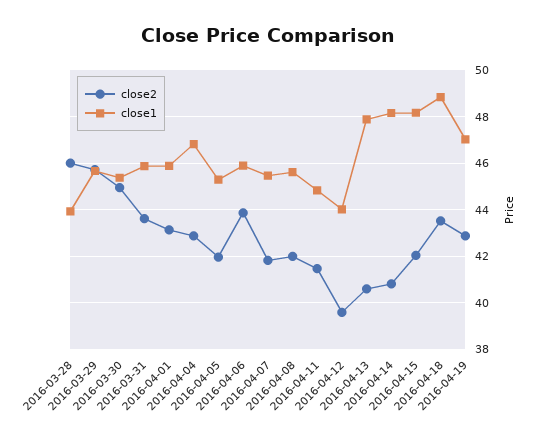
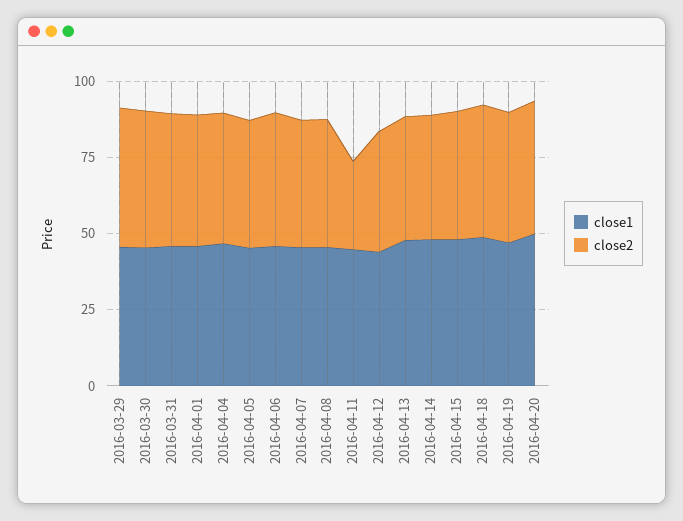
close2, 2016-03-28: 46 -> none
close1, 2016-03-28: 44 -> none
close2, 2016-04-11: 41.5 -> 30
close1, 2016-04-20: none -> 50
close2, 2016-04-20: none -> 45

